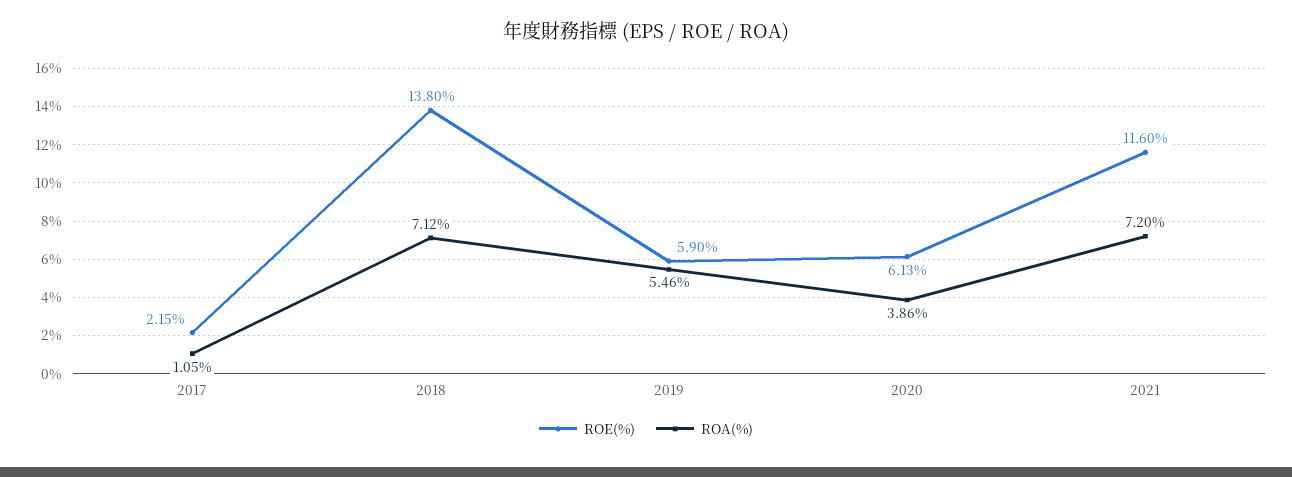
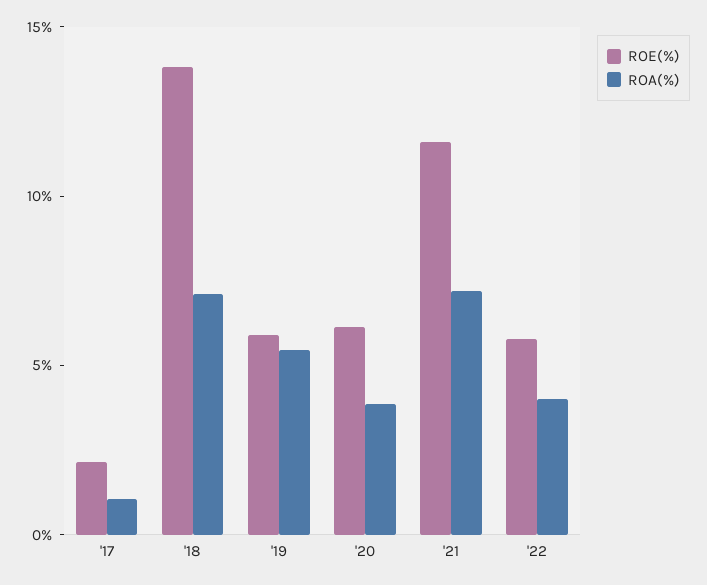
ROE(%), '22: none -> 6
ROA(%), '22: none -> 4

